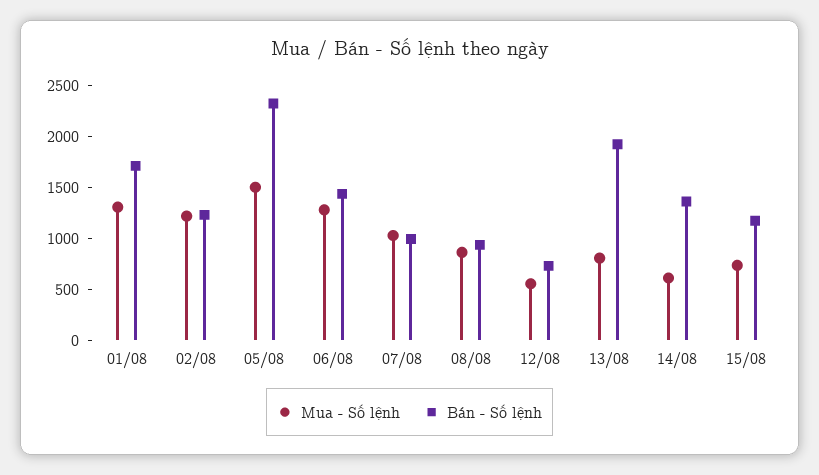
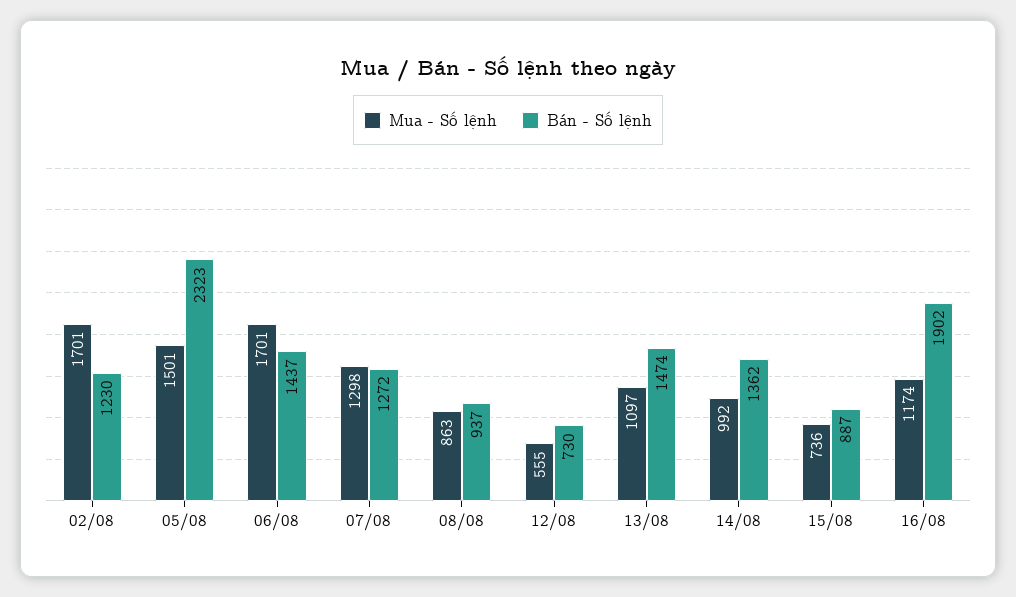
Mua - Số lệnh, 01/08: 1300 -> none
Bán - Số lệnh, 01/08: 1700 -> none
Mua - Số lệnh, 02/08: 1200 -> 1701
Mua - Số lệnh, 06/08: 1300 -> 1701
Mua - Số lệnh, 07/08: 1000 -> 1298
Bán - Số lệnh, 07/08: 1000 -> 1272
Mua - Số lệnh, 13/08: 800 -> 1097
Bán - Số lệnh, 13/08: 1900 -> 1474
Mua - Số lệnh, 14/08: 600 -> 992
Bán - Số lệnh, 15/08: 1200 -> 887
Mua - Số lệnh, 16/08: none -> 1174
Bán - Số lệnh, 16/08: none -> 1902

